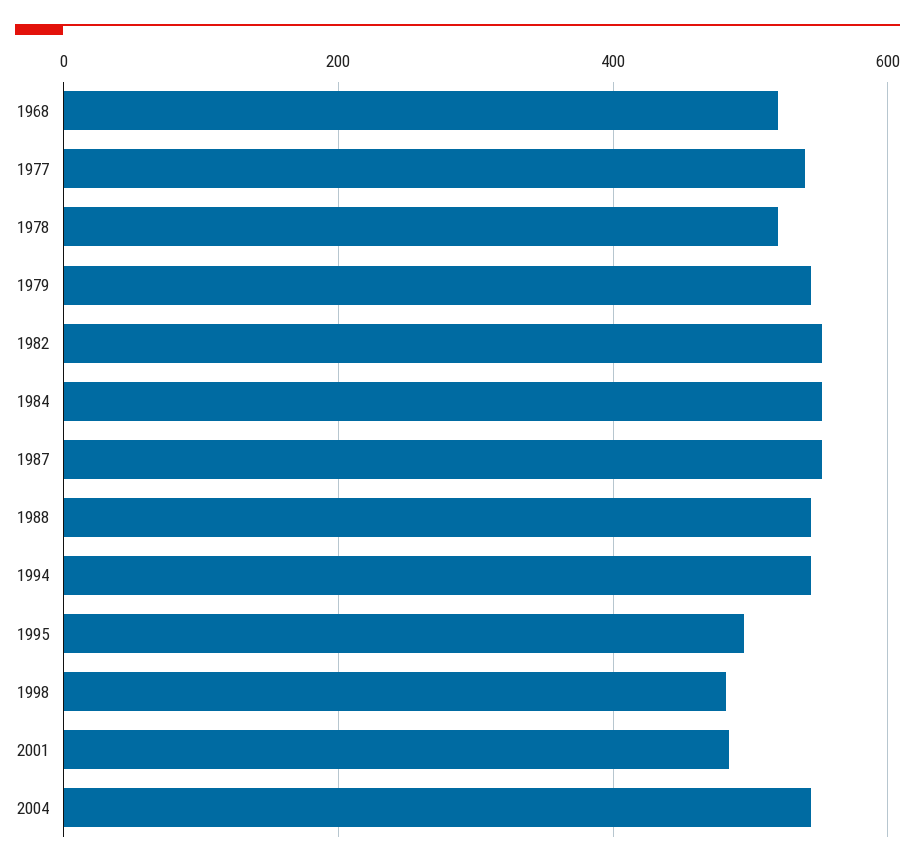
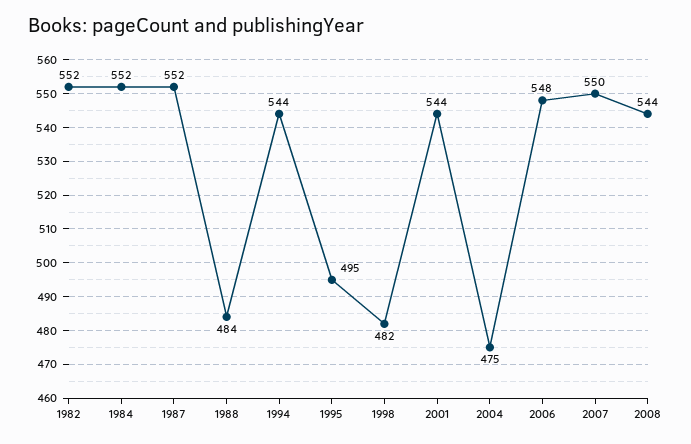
1968: 520 -> none
1977: 540 -> none
1978: 520 -> none
1979: 540 -> none
1988: 540 -> 484
2001: 480 -> 544
2004: 540 -> 475
2006: none -> 548
2007: none -> 550
2008: none -> 544

